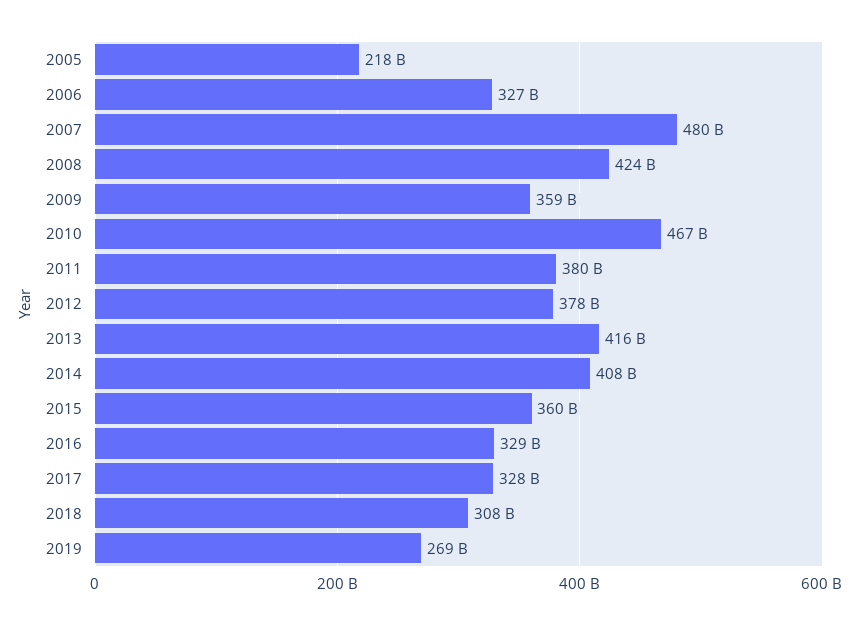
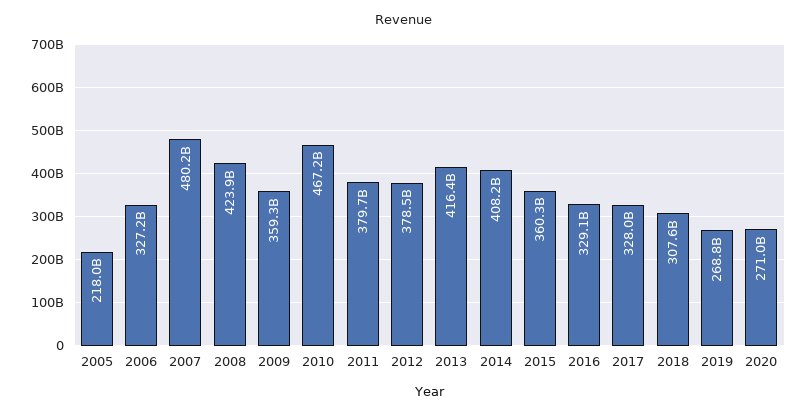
2020: none -> 271000000000

